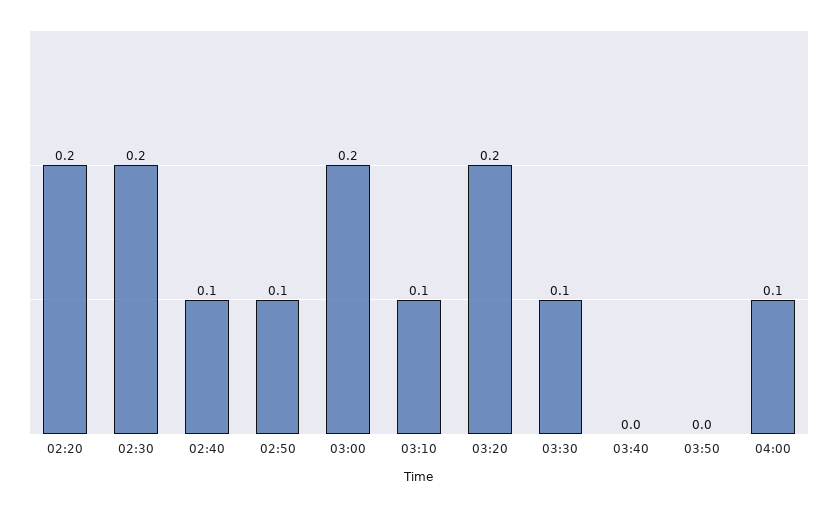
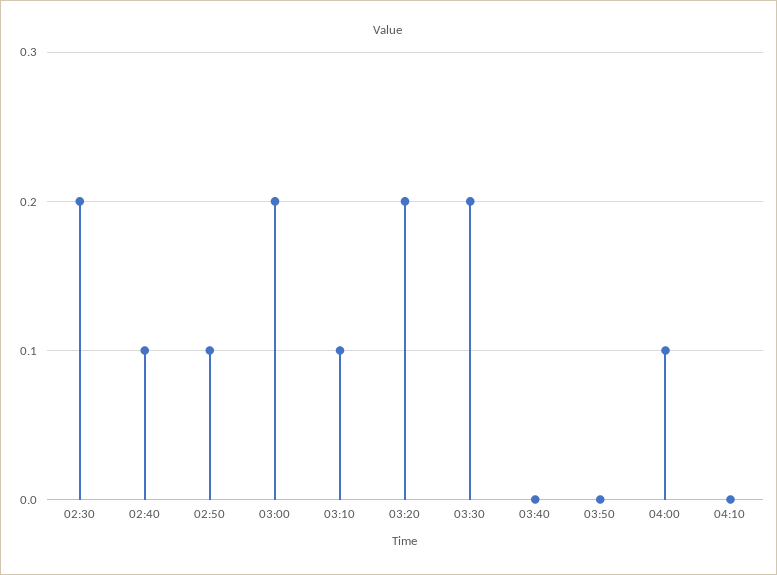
02:20: 0.2 -> none
03:30: 0.1 -> 0.2
04:10: none -> 0

